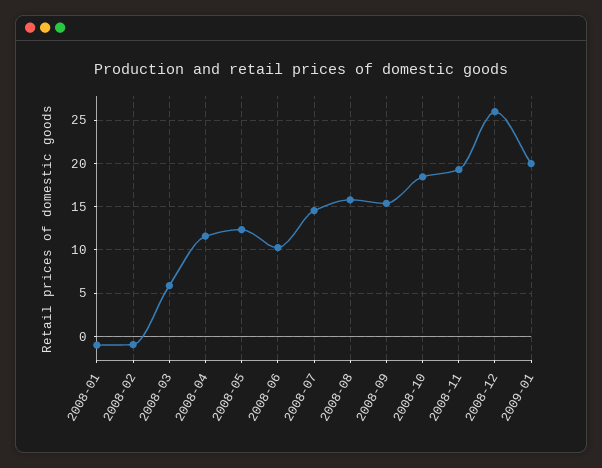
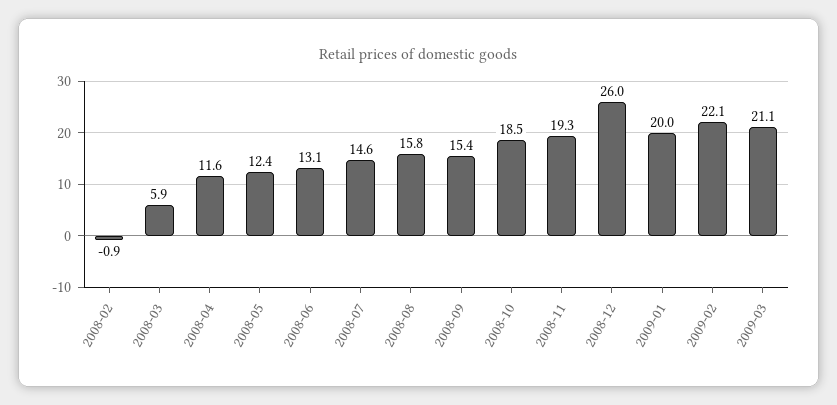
2008-01: -1 -> none
2008-06: 10 -> 13.1
2009-02: none -> 22.1
2009-03: none -> 21.1

